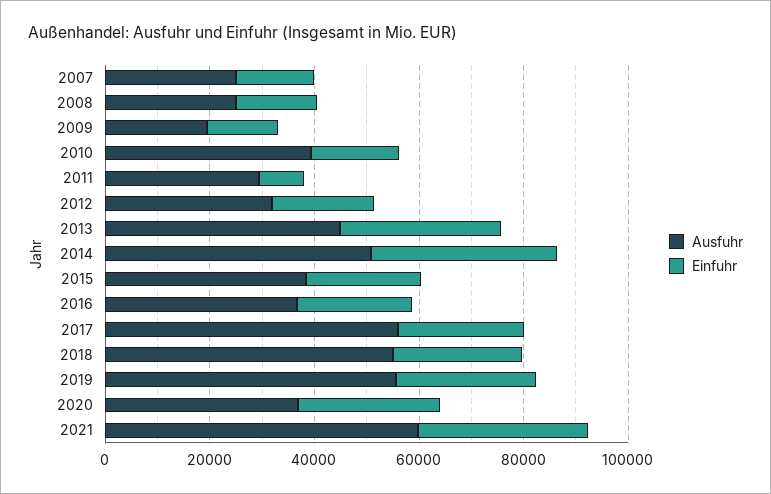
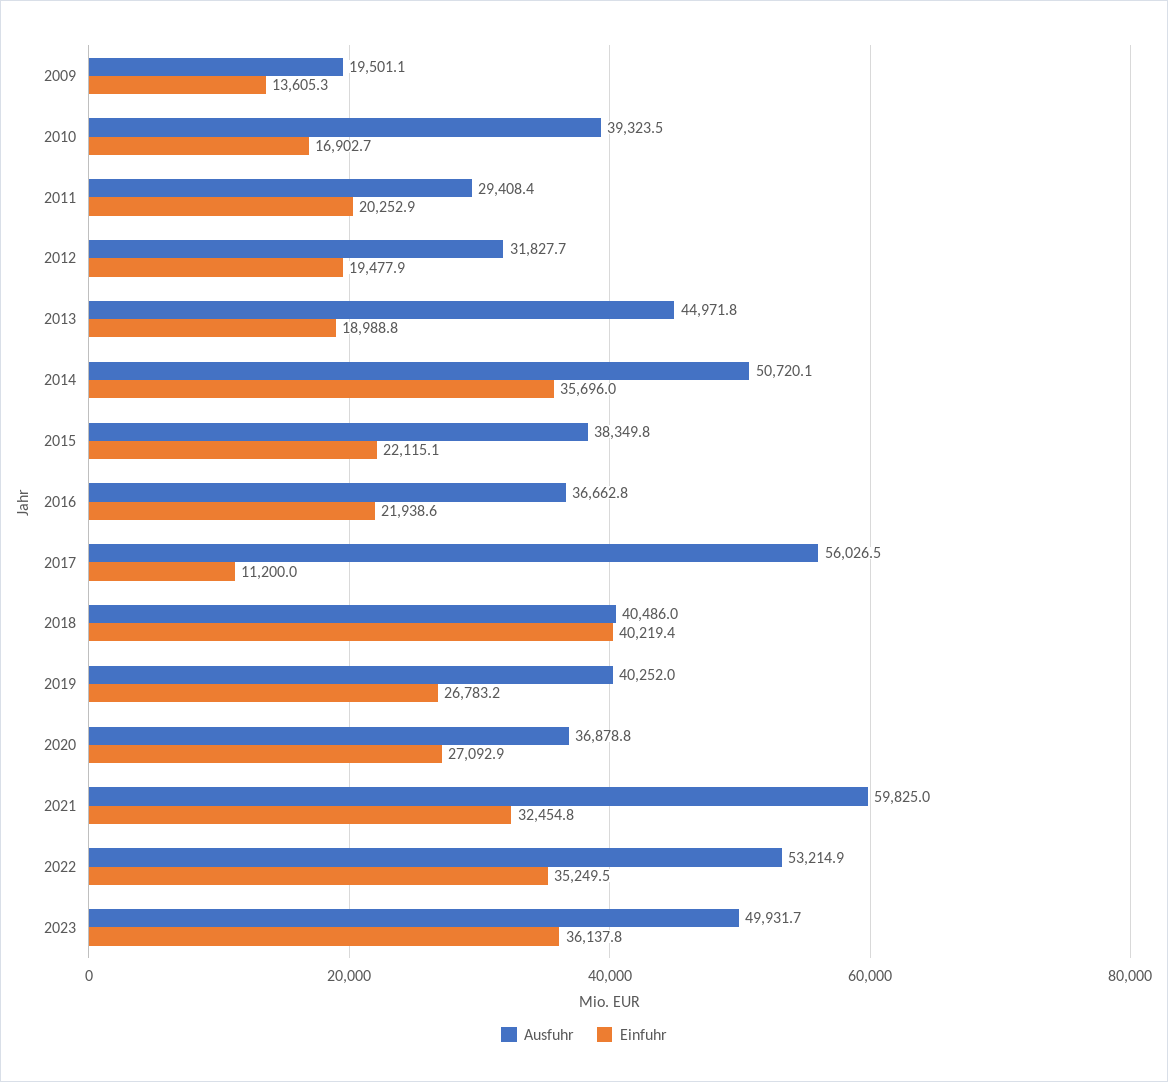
Ausfuhr, 2007: 25000 -> none
Einfuhr, 2007: 15000 -> none
Ausfuhr, 2008: 25000 -> none
Einfuhr, 2008: 15000 -> none
Einfuhr, 2011: 10000 -> 20252.9
Einfuhr, 2013: 30000 -> 18988.8
Einfuhr, 2017: 25000 -> 11200
Ausfuhr, 2018: 55000 -> 40486
Einfuhr, 2018: 25000 -> 40219.4
Ausfuhr, 2019: 55000 -> 40252
Ausfuhr, 2022: none -> 53214.9
Einfuhr, 2022: none -> 35249.5
Ausfuhr, 2023: none -> 49931.7
Einfuhr, 2023: none -> 36137.8

